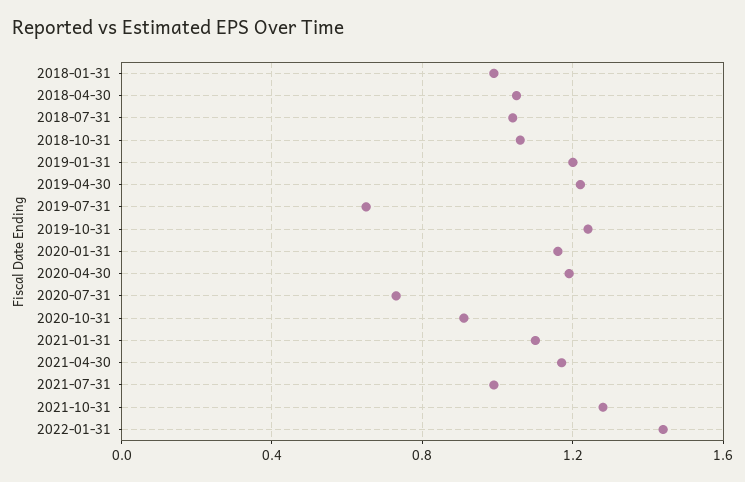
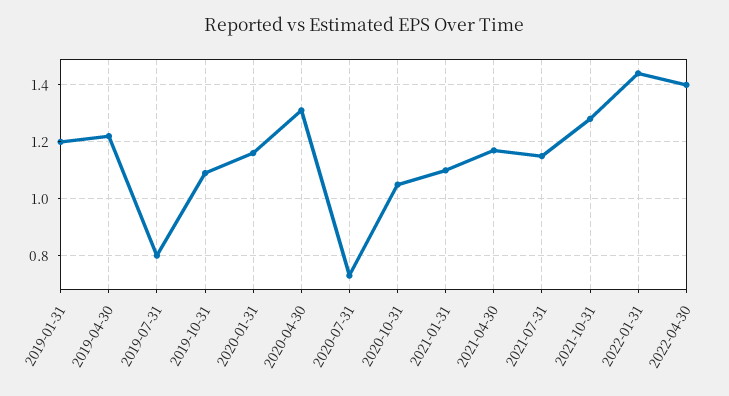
2018-01-31: 1 -> none
2018-04-30: 1.05 -> none
2018-07-31: 1.05 -> none
2018-10-31: 1.05 -> none
2019-07-31: 0.65 -> 0.8
2019-10-31: 1.25 -> 1.1
2020-04-30: 1.2 -> 1.3
2020-10-31: 0.9 -> 1.05
2021-07-31: 1 -> 1.15
2022-04-30: none -> 1.4

